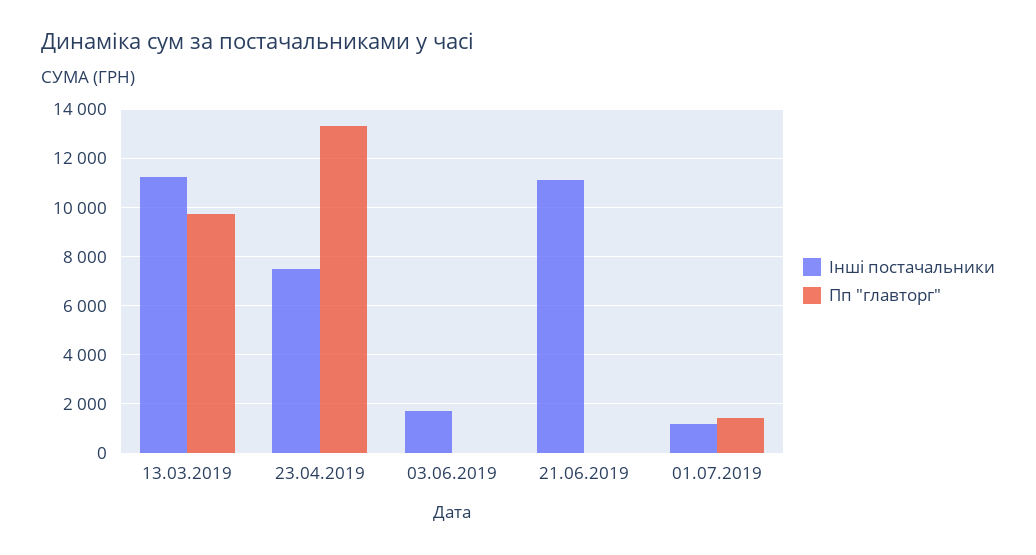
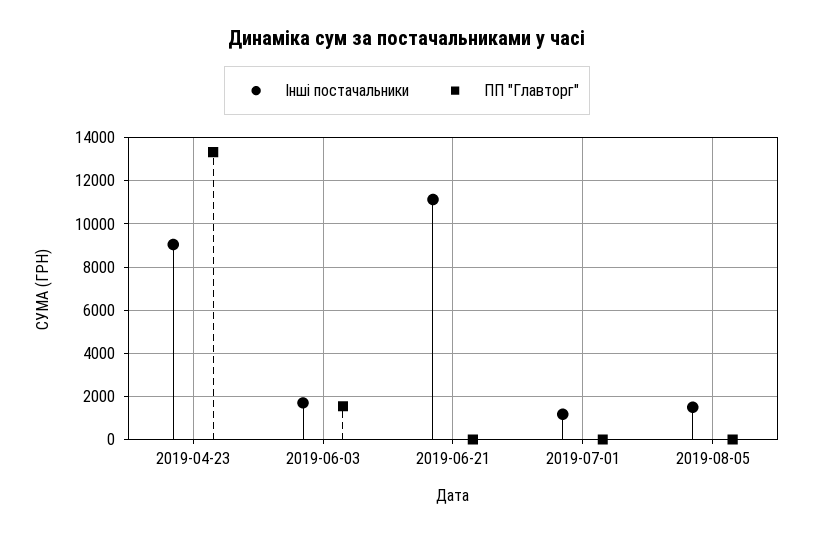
Інші постачальники, 13.03.2019: 11250 -> none
Пп "главторг", 13.03.2019: 9750 -> none
Інші постачальники, 23.04.2019: 7500 -> 9000
Пп "главторг", 03.06.2019: 0 -> 1500
Пп "главторг", 01.07.2019: 1500 -> 0
Інші постачальники, 2019-08-05: none -> 1500
Пп "главторг", 2019-08-05: none -> 0

